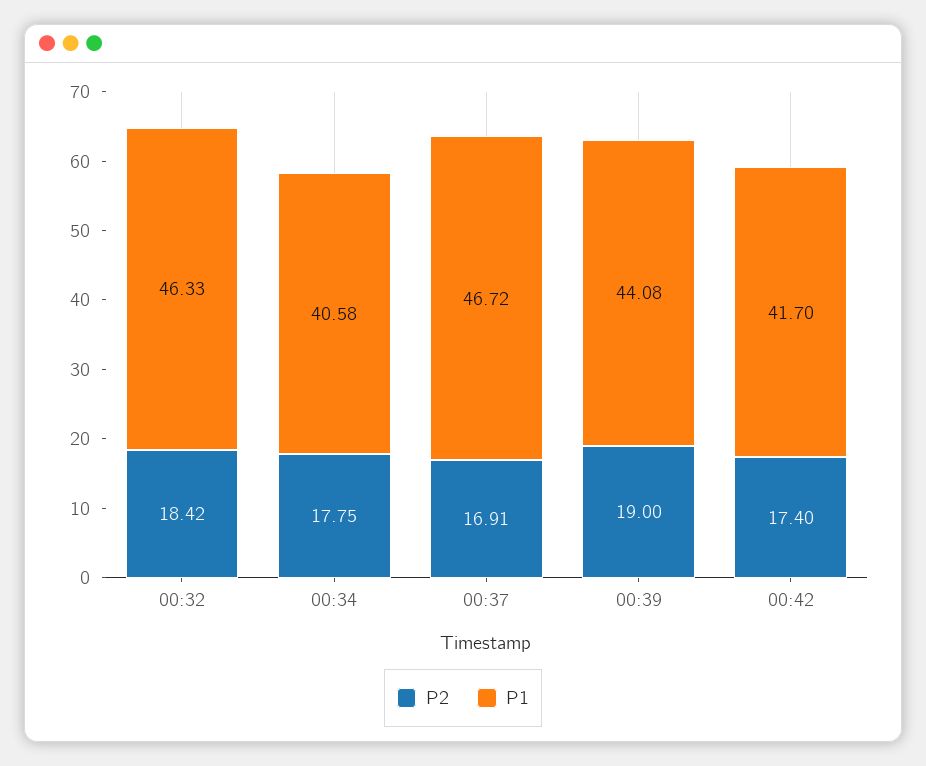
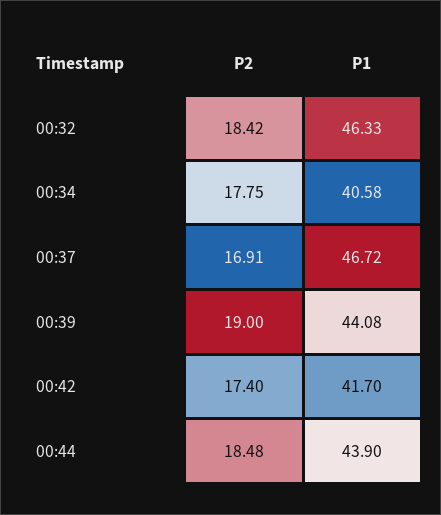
P2, 00:44: none -> 18.48
P1, 00:44: none -> 43.9

